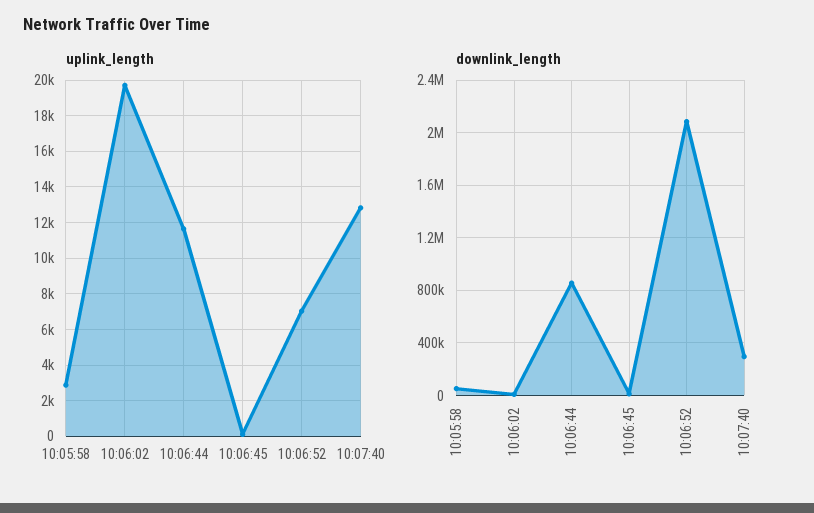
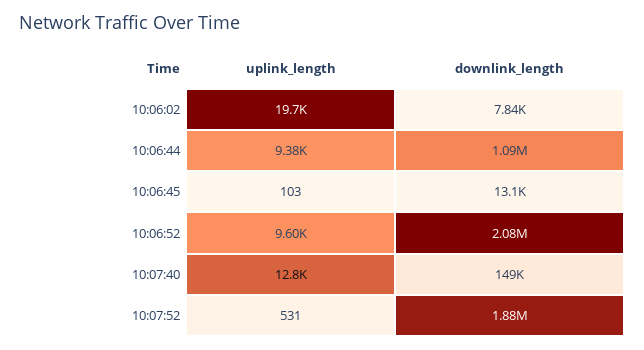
uplink_length, 10:05:58: 3000 -> none
uplink_length, 10:06:44: 11500 -> 9380
uplink_length, 10:06:52: 7000 -> 9600
downlink_length, 10:05:58: 50000 -> none
downlink_length, 10:06:44: 850000 -> 1090000
downlink_length, 10:07:40: 300000 -> 149000
uplink_length, 10:07:52: none -> 531
downlink_length, 10:07:52: none -> 1880000

